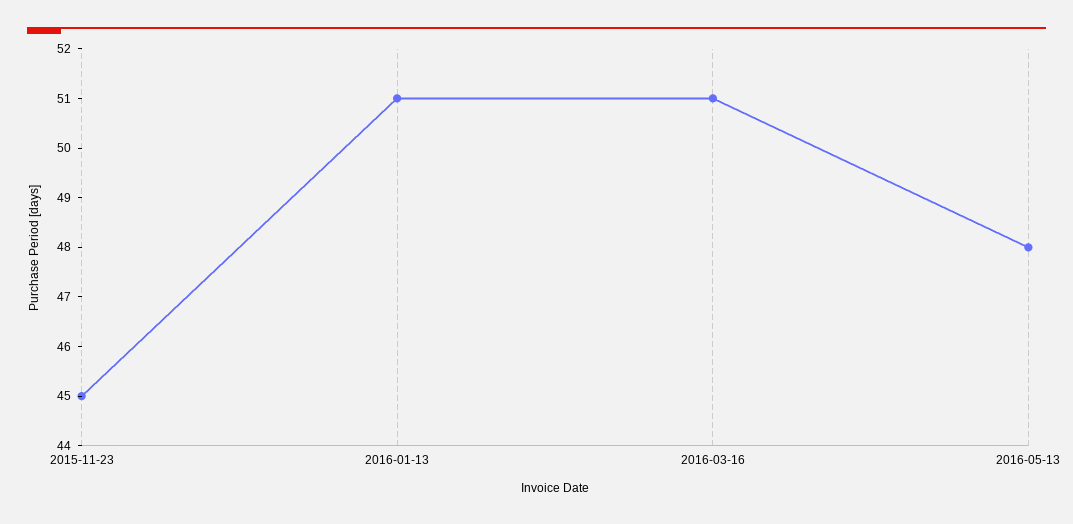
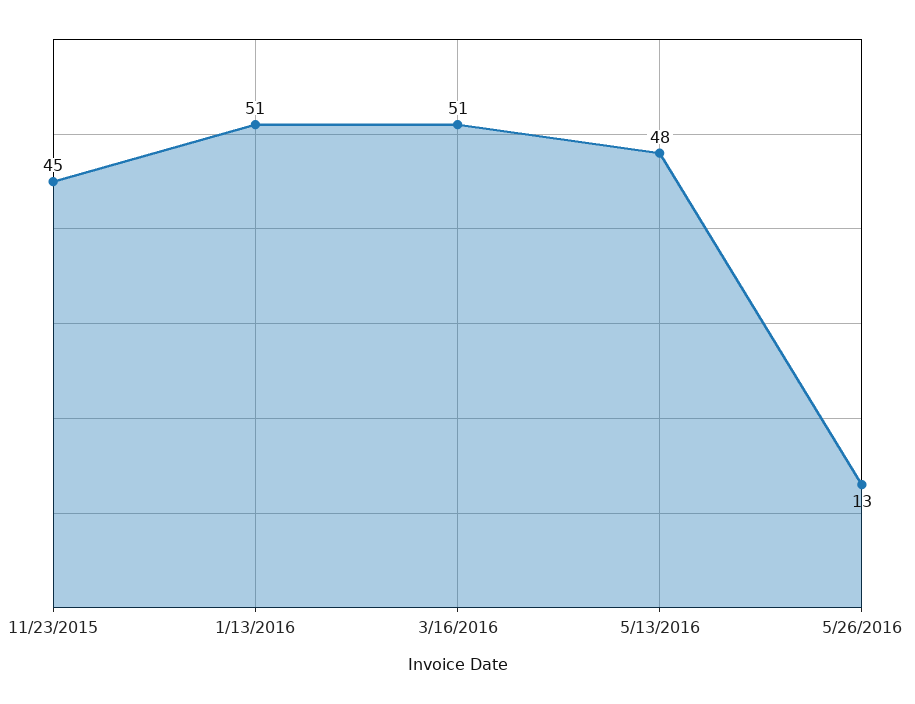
5/26/2016: none -> 13

